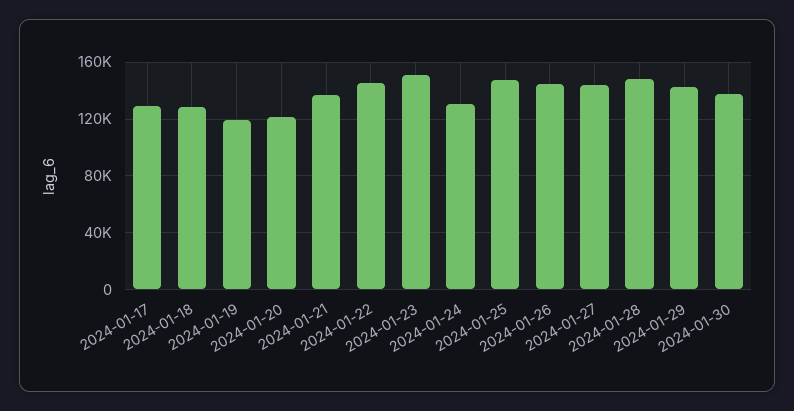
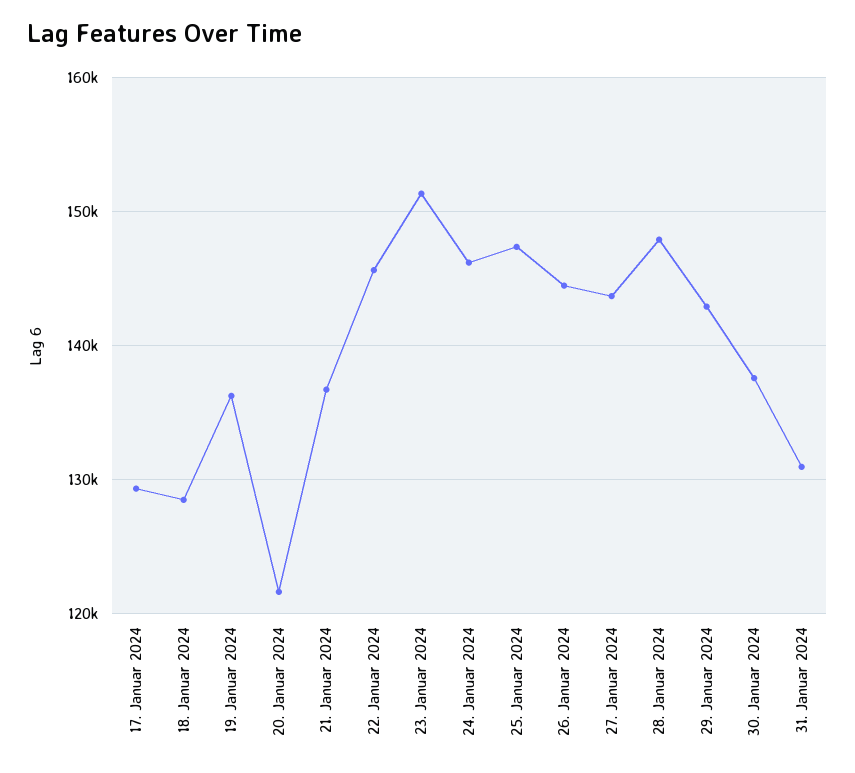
2024-01-19: 120000 -> 136000
2024-01-24: 130000 -> 146000
31. Januar 2024: none -> 131000

